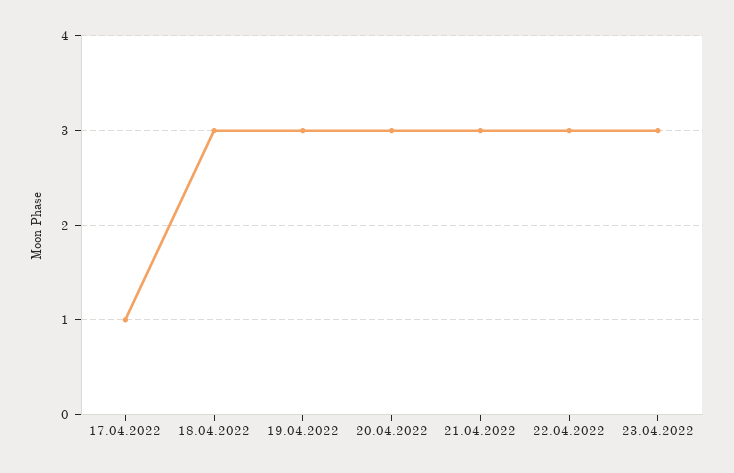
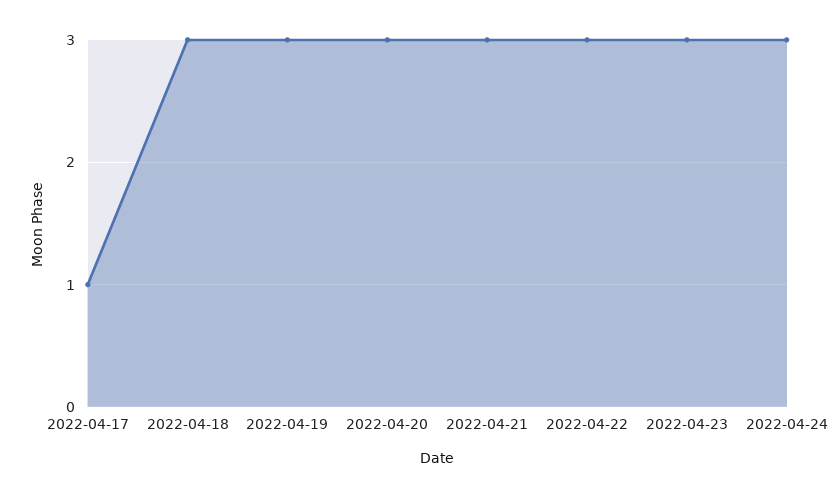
2022-04-24: none -> 3

